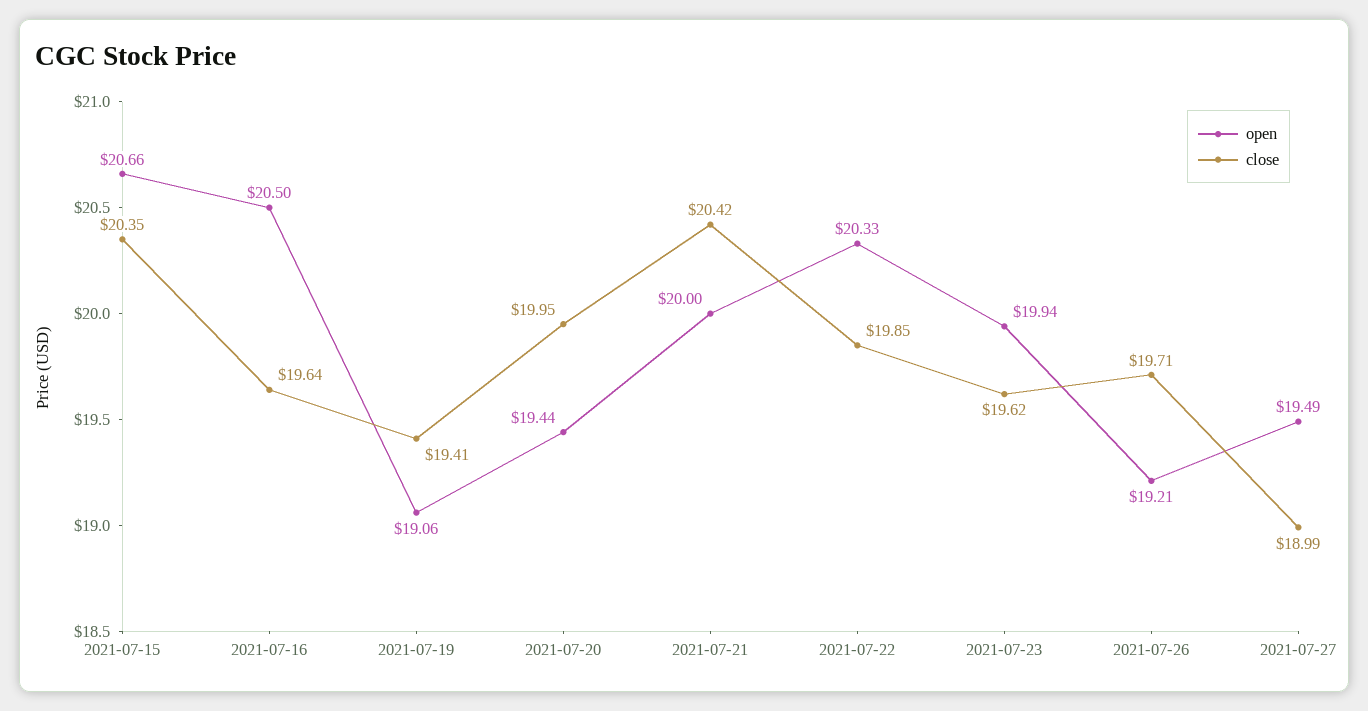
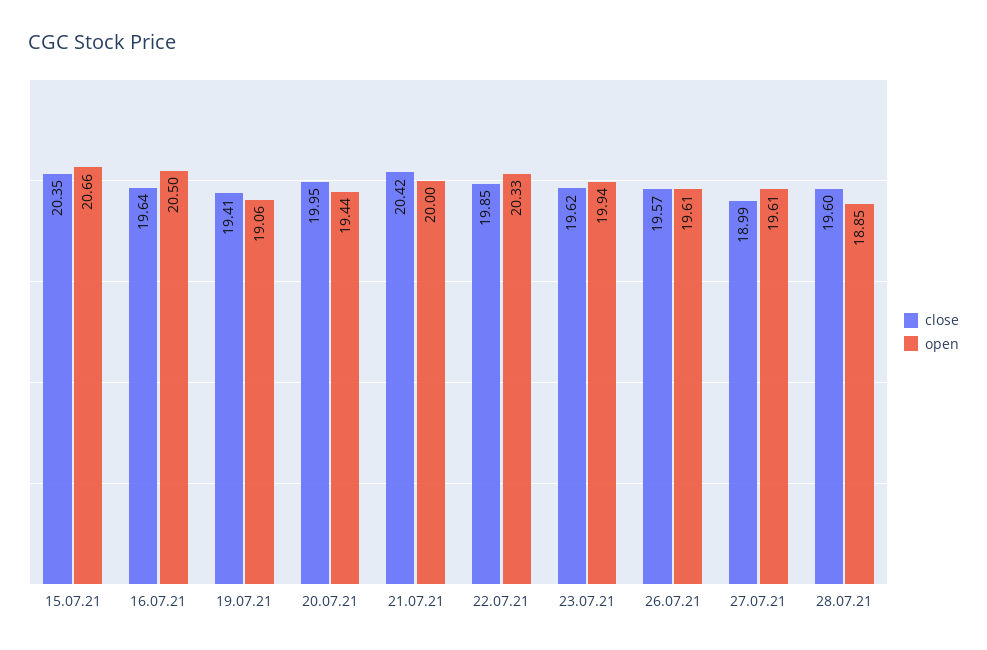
open, 2021-07-26: 19.21 -> 19.61
close, 2021-07-26: 19.71 -> 19.57
open, 2021-07-27: 19.49 -> 19.61
close, 28.07.21: none -> 19.6
open, 28.07.21: none -> 18.85

